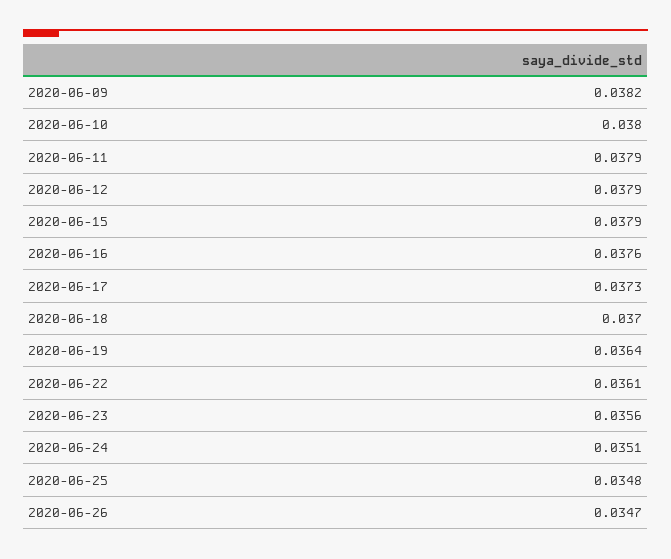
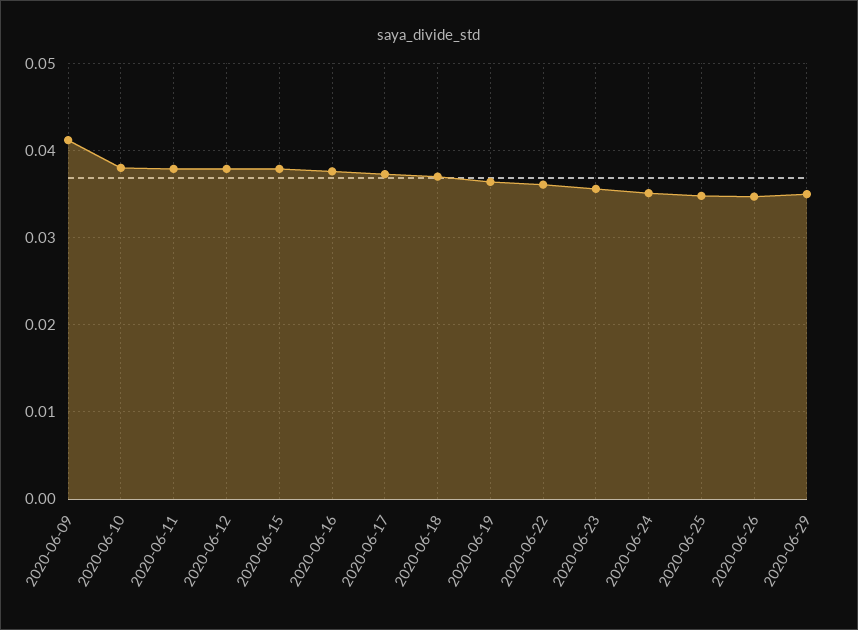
2020-06-09: 0.0382 -> 0.041
2020-06-29: none -> 0.035

